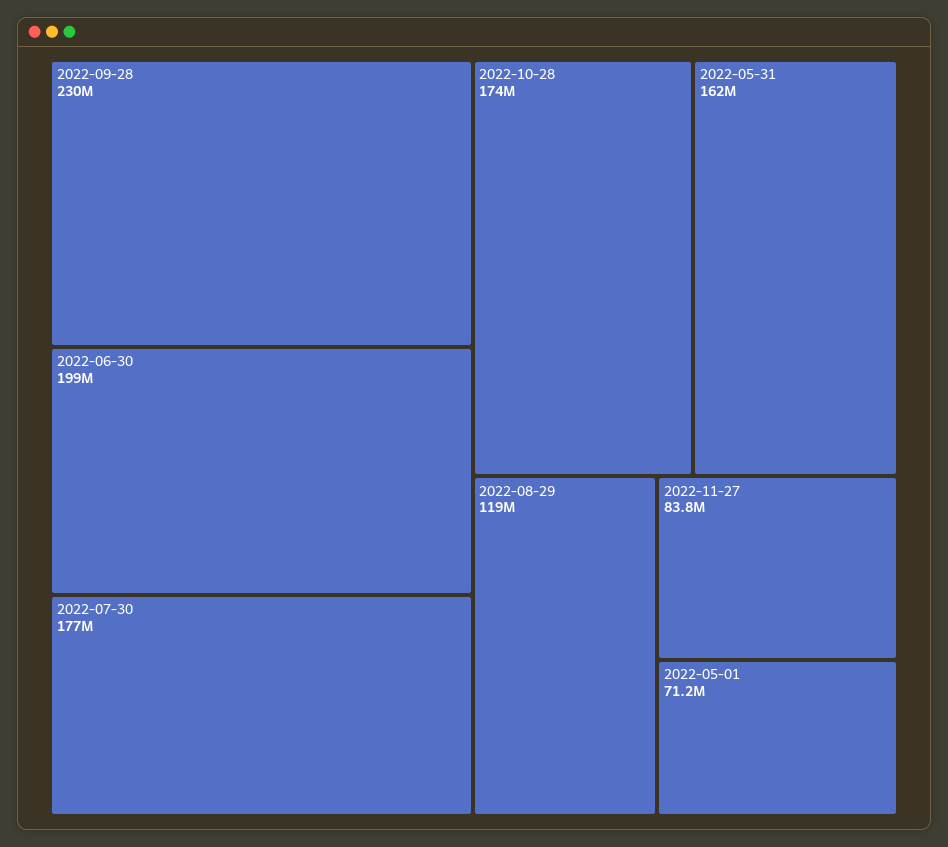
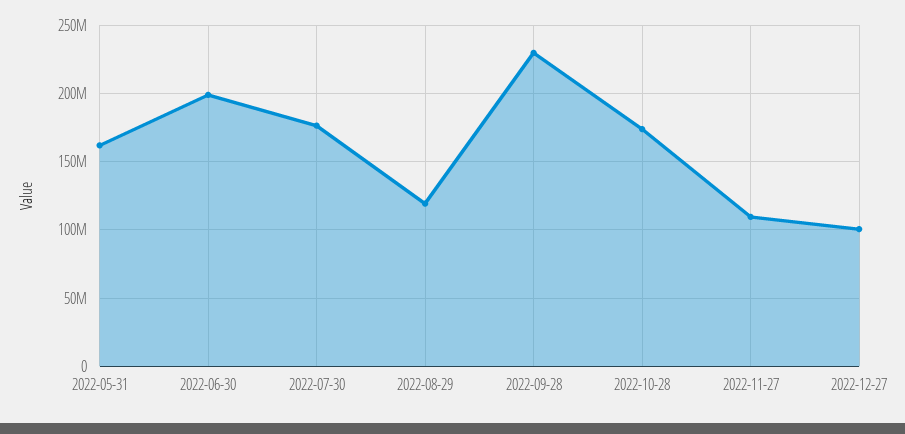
2022-11-27: 83800000 -> 110000000
2022-05-01: 71200000 -> none
2022-12-27: none -> 100000000

